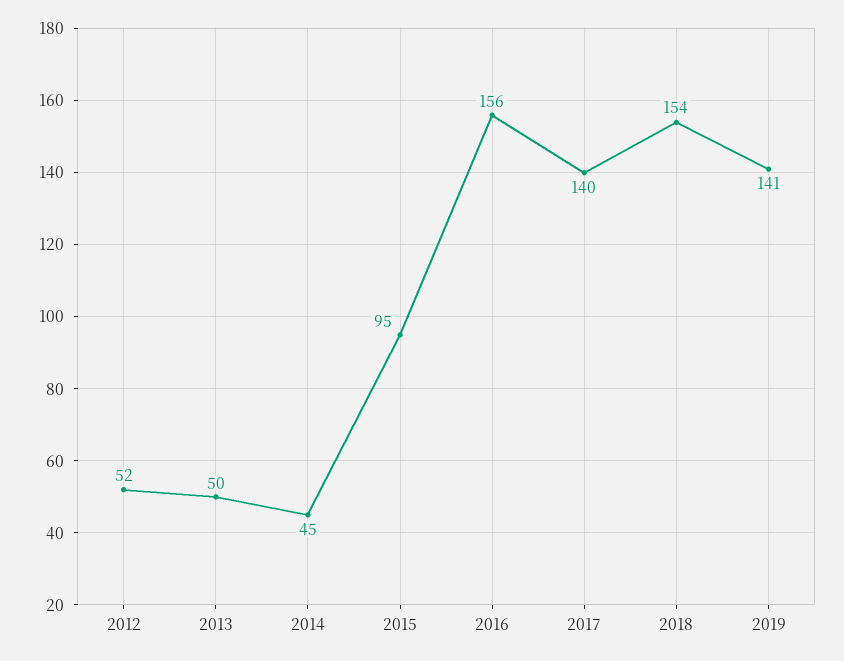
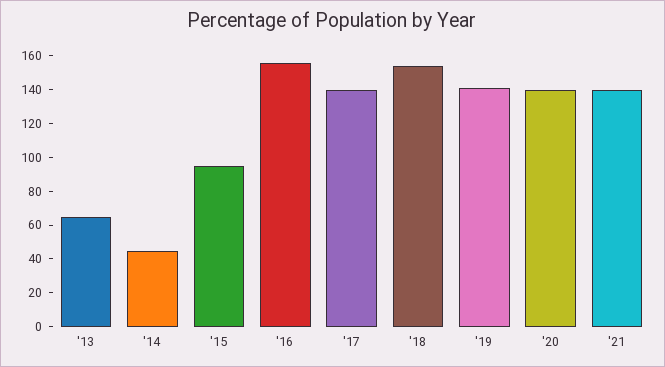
2012: 52 -> none
2013: 50 -> 65
'20: none -> 140
'21: none -> 140

